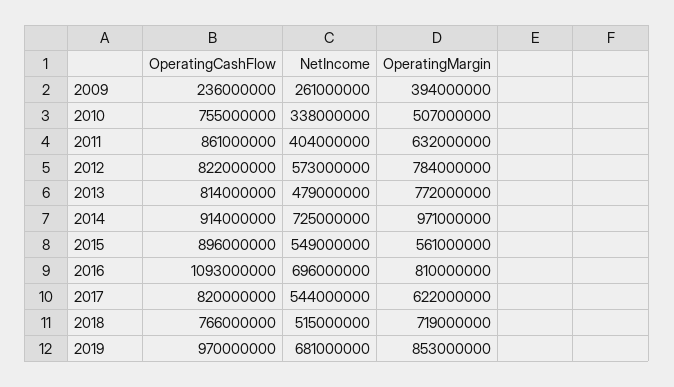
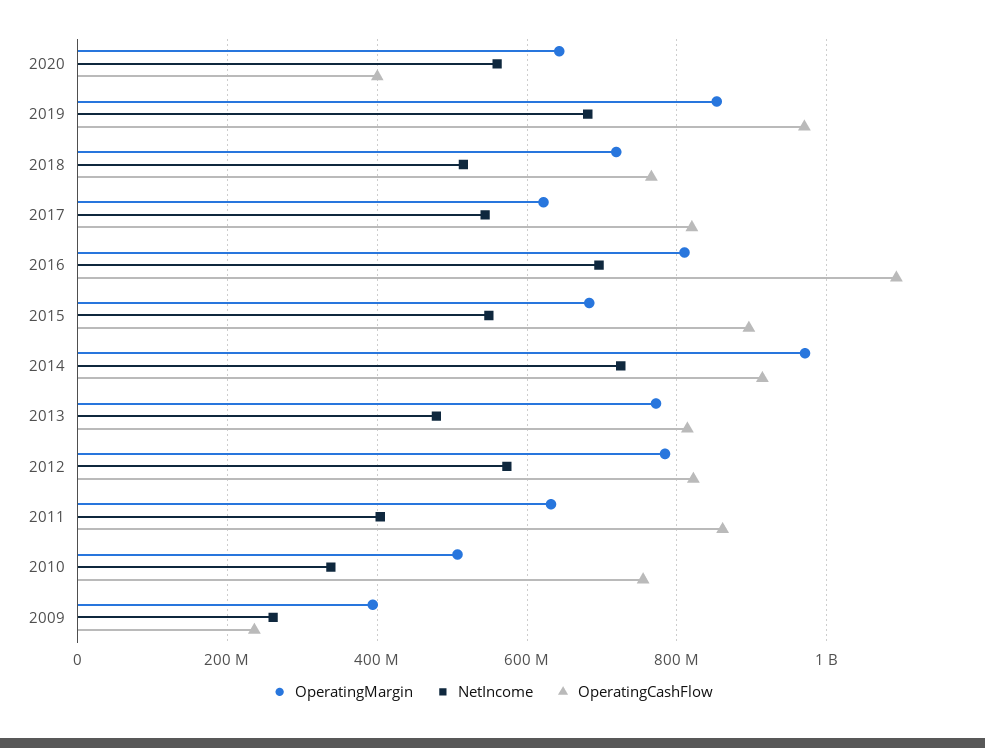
OperatingMargin, 2015: 561000000 -> 680000000
OperatingMargin, 2020: none -> 640000000
NetIncome, 2020: none -> 560000000
OperatingCashFlow, 2020: none -> 400000000

